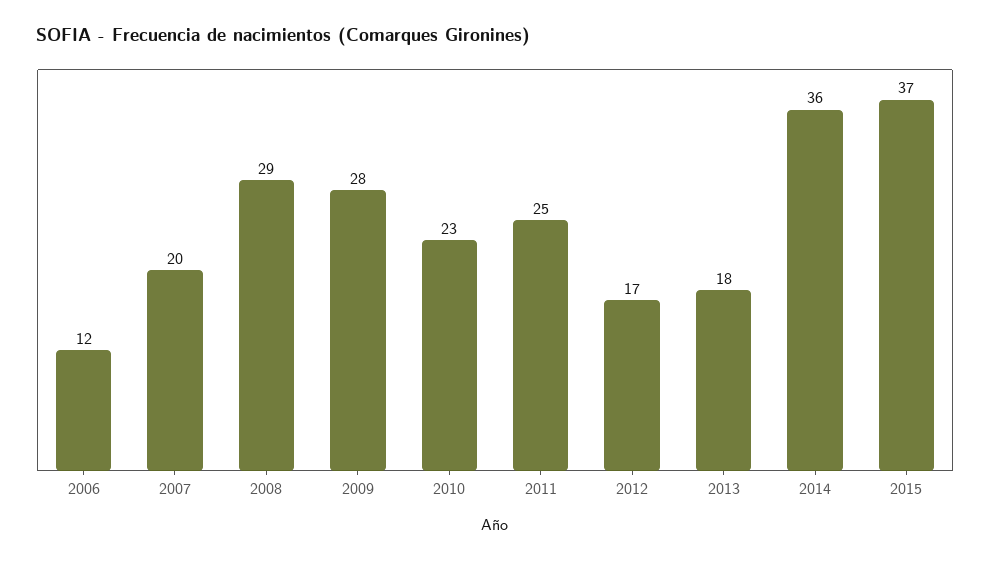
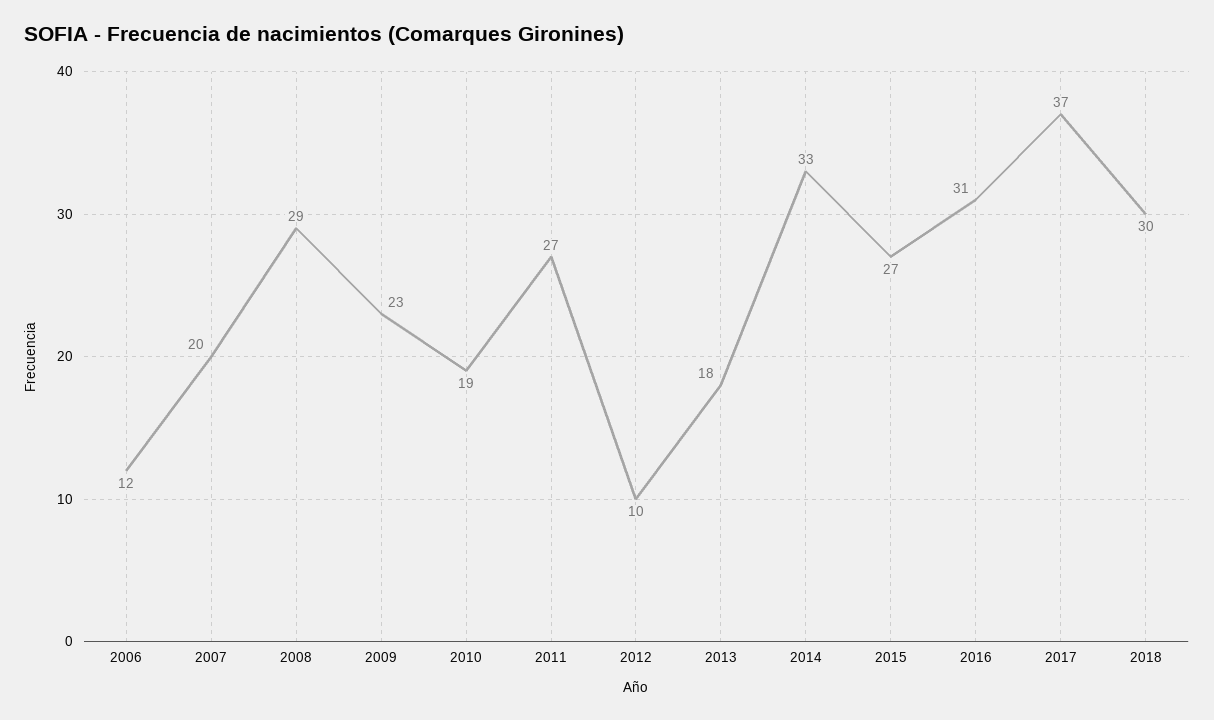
2009: 28 -> 23
2010: 23 -> 19
2011: 25 -> 27
2012: 17 -> 10
2014: 36 -> 33
2015: 37 -> 27
2016: none -> 31
2017: none -> 37
2018: none -> 30

